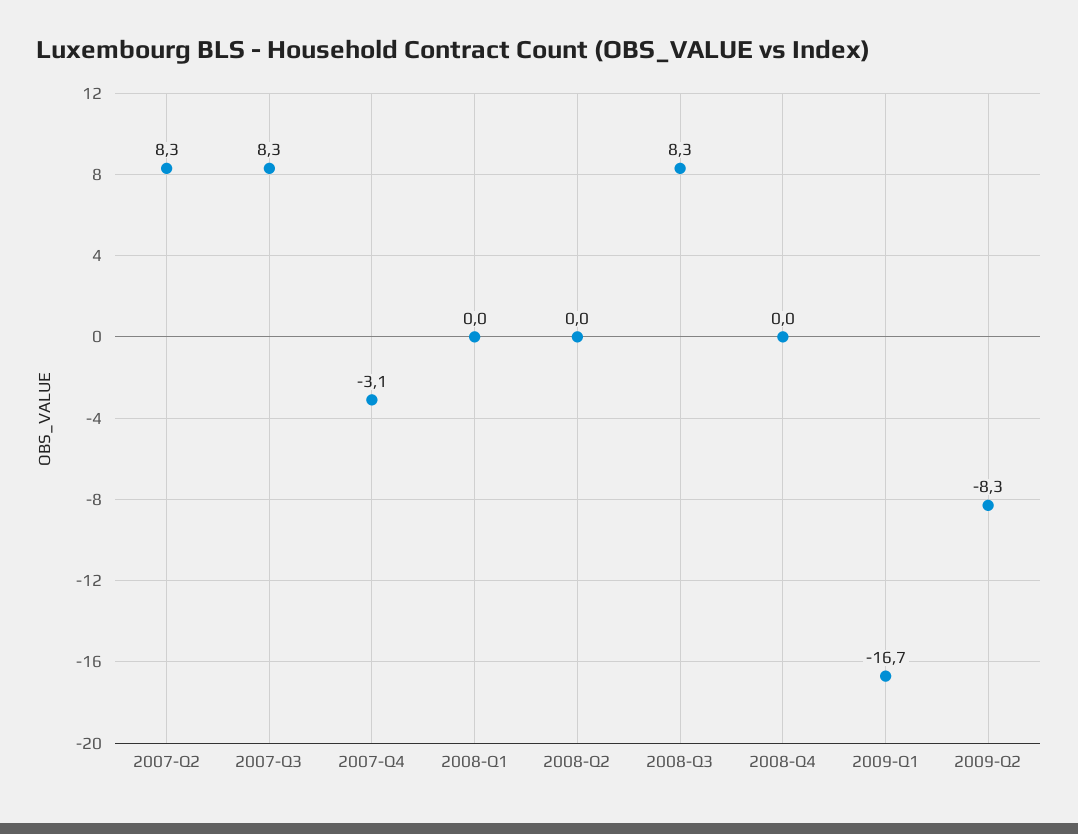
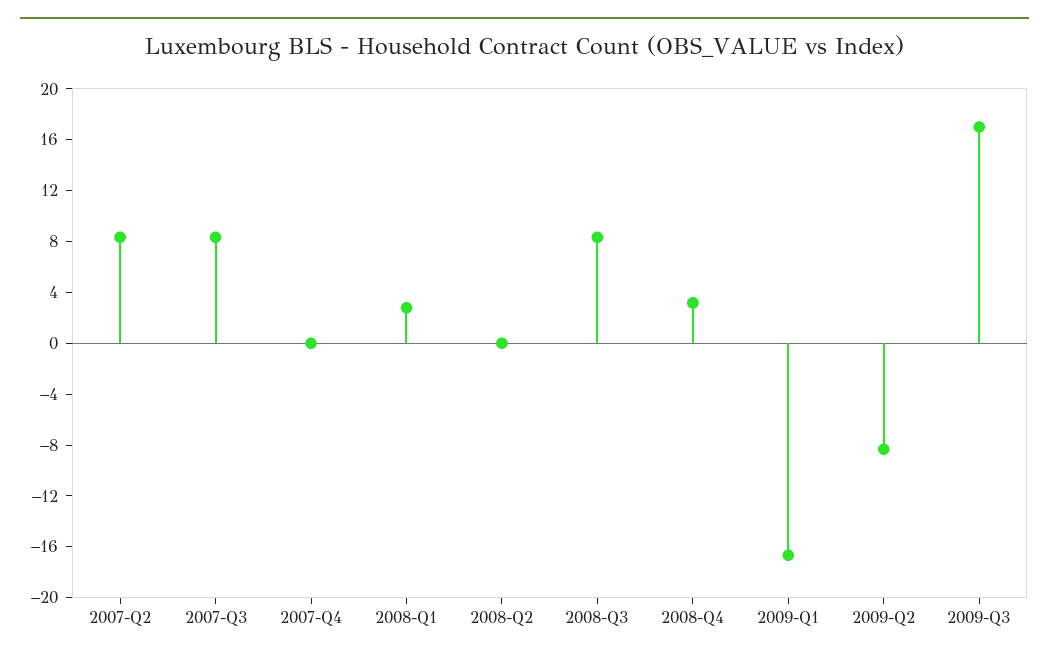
2007-Q4: -3.1 -> 0
2008-Q1: 0 -> 3
2008-Q4: 0 -> 3
2009-Q3: none -> 17

